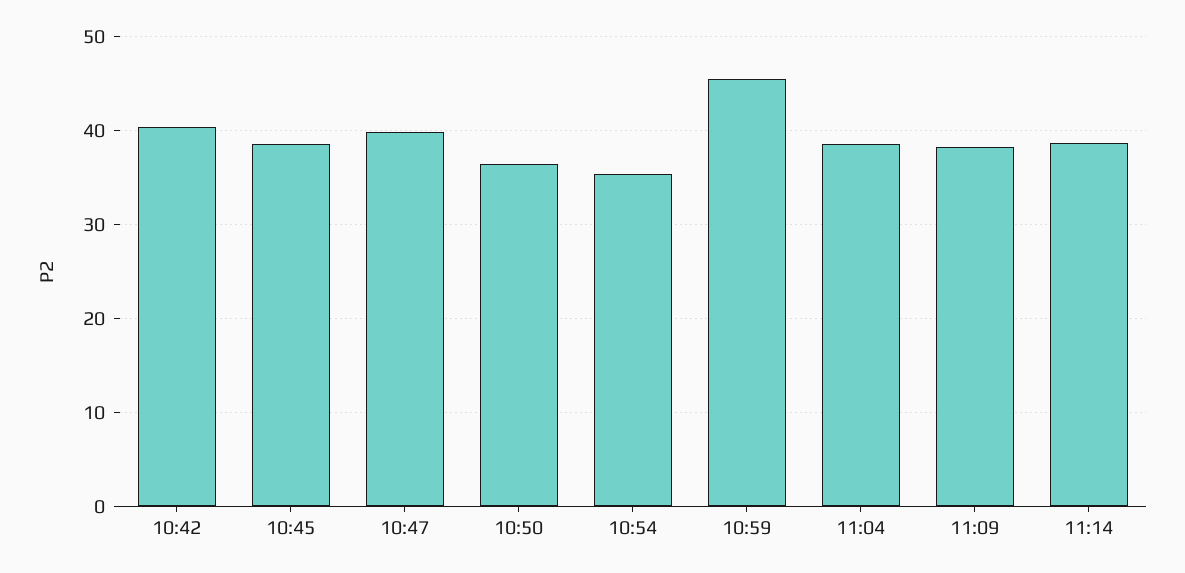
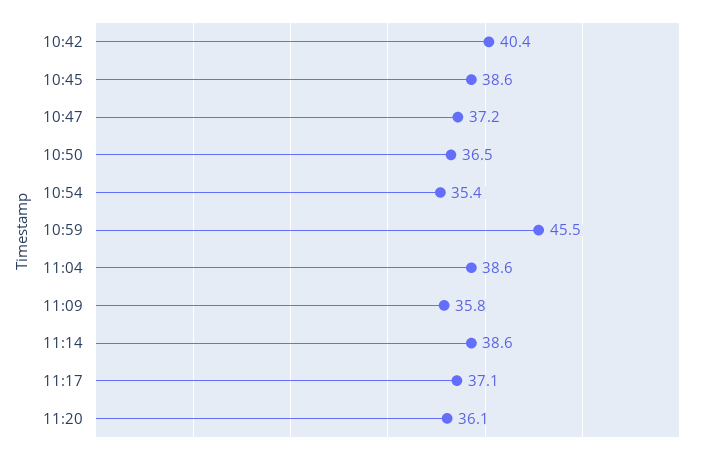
10:47: 40 -> 37.2
11:09: 38 -> 35.8
11:17: none -> 37.1
11:20: none -> 36.1

